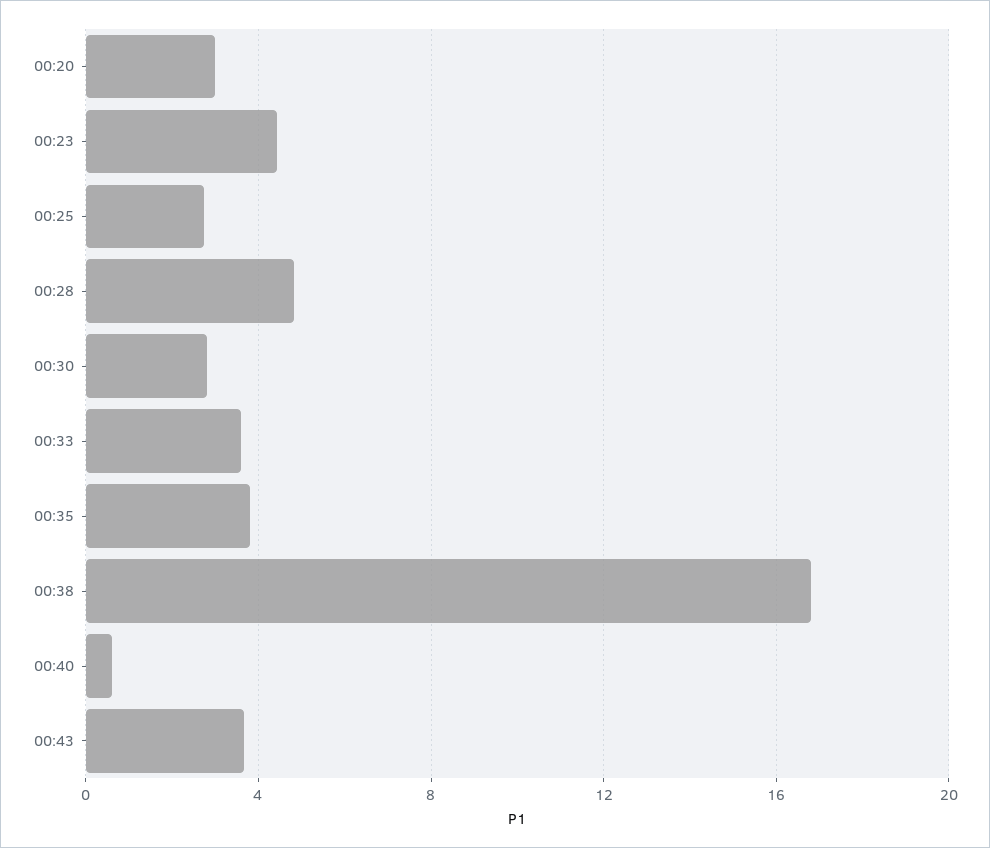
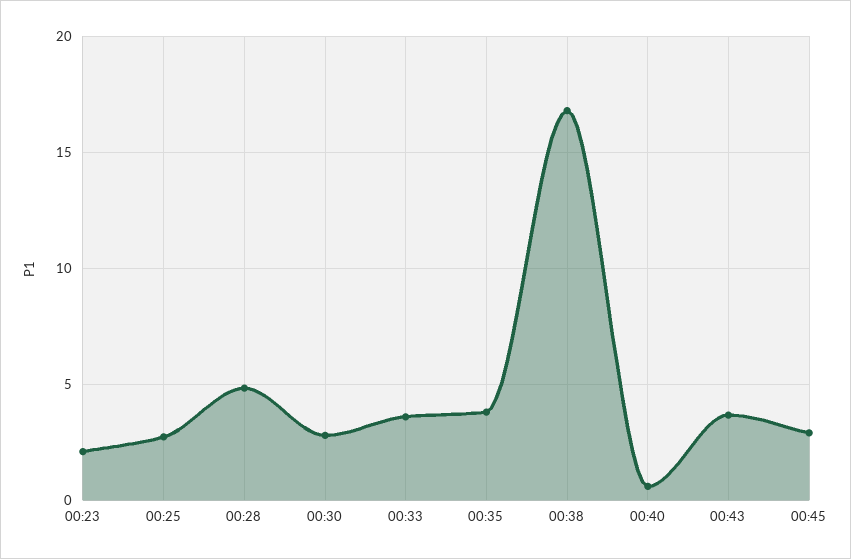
00:20: 3 -> none
00:23: 4.5 -> 2
00:45: none -> 3

